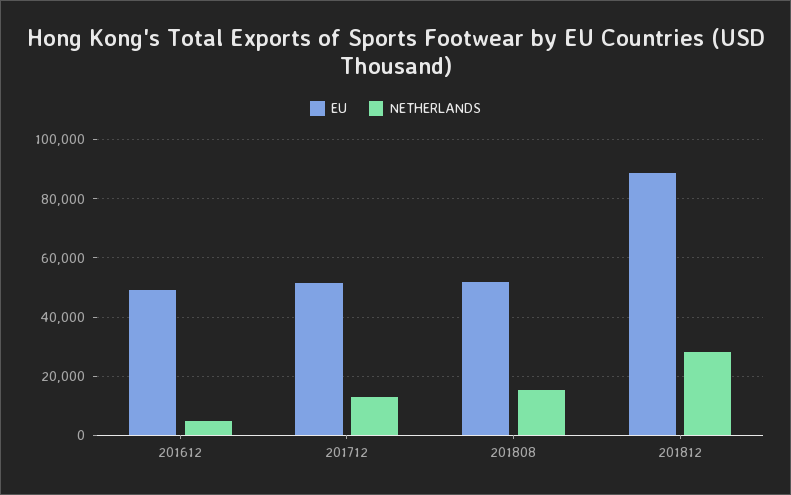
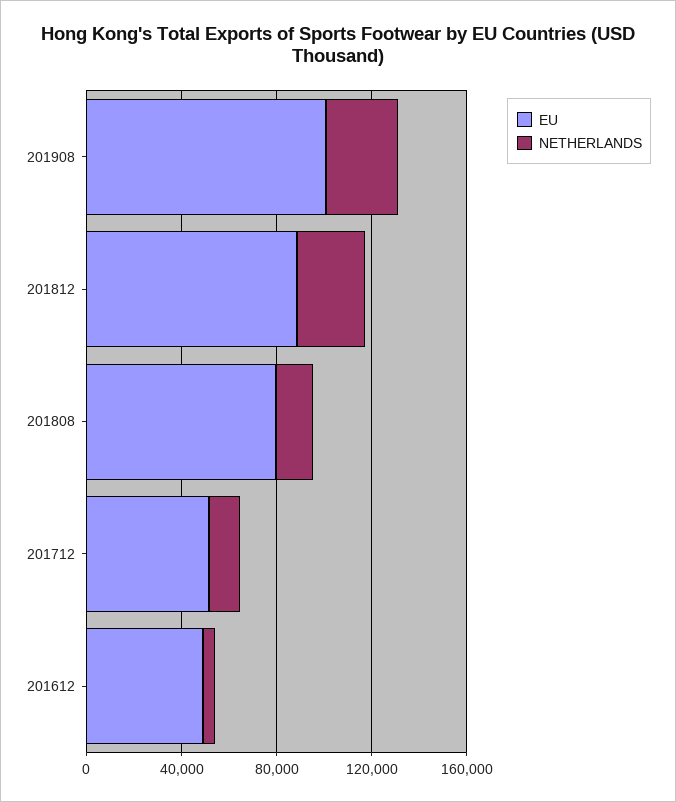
EU, 201808: 52500 -> 80000
EU, 201908: none -> 100000
NETHERLANDS, 201908: none -> 30000

